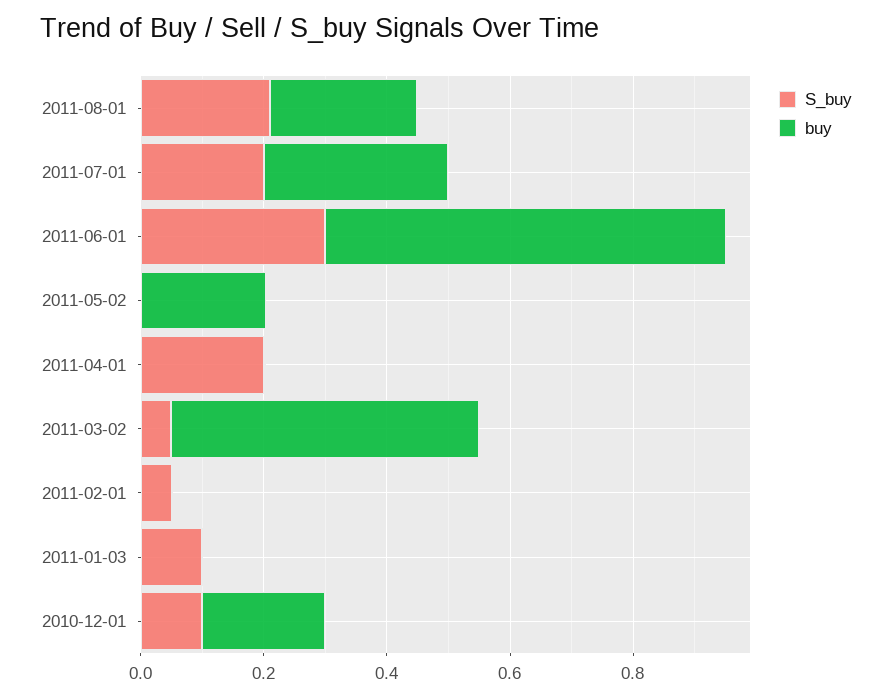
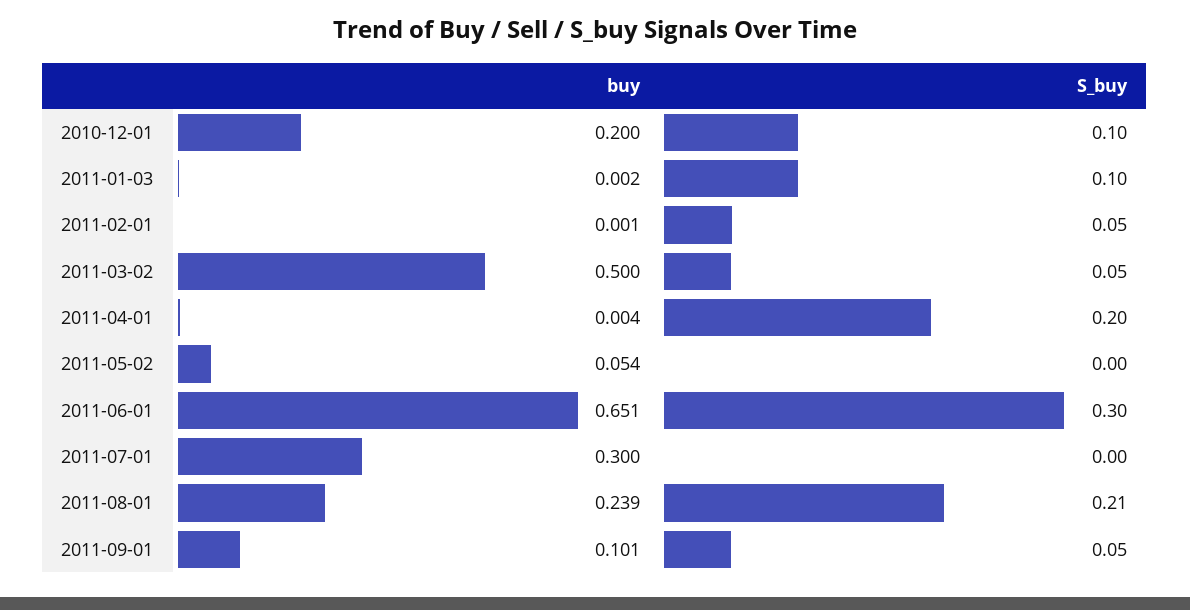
S_buy, 2011-07-01: 0.2 -> 0
buy, 2011-05-02: 0.2 -> 0.054
buy, 2011-09-01: none -> 0.101
S_buy, 2011-09-01: none -> 0.05

